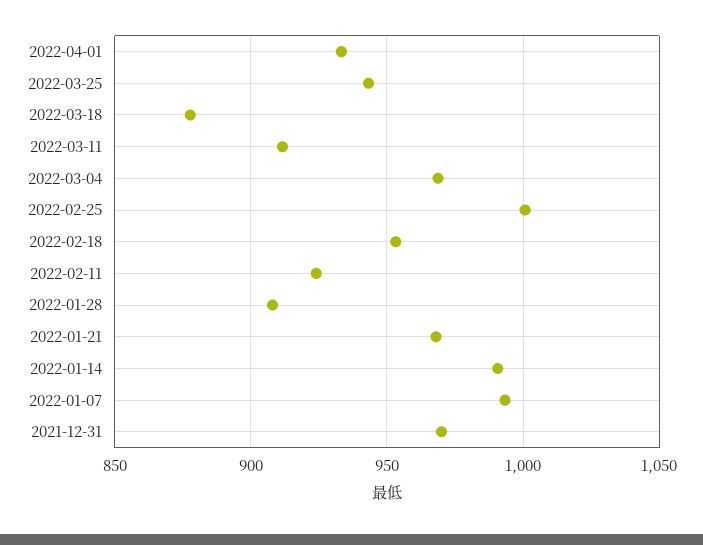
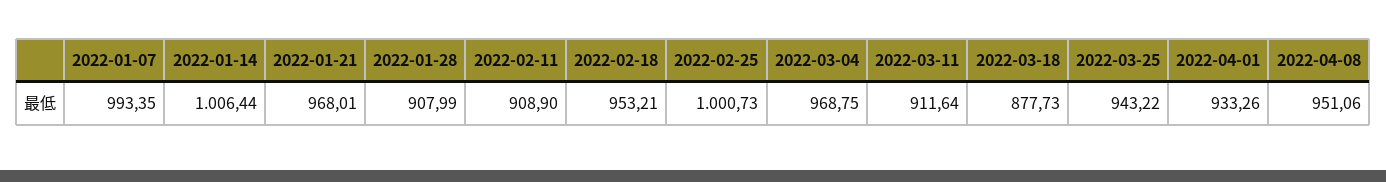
2022-02-11: 925 -> 908.9
2022-01-14: 990 -> 1006.44
2021-12-31: 970 -> none
2022-04-08: none -> 951.06

